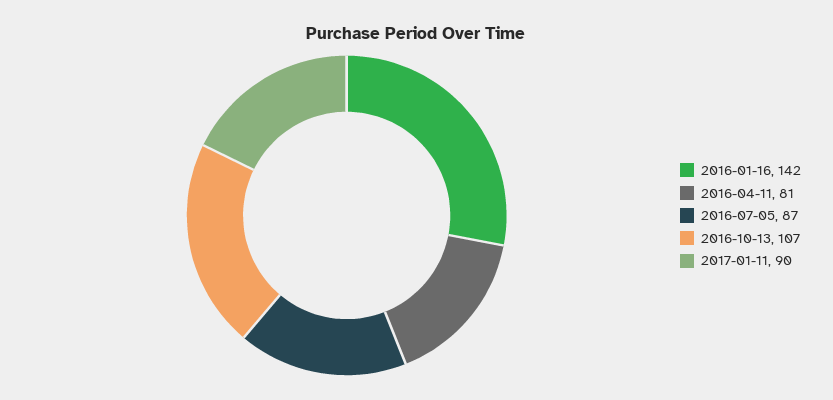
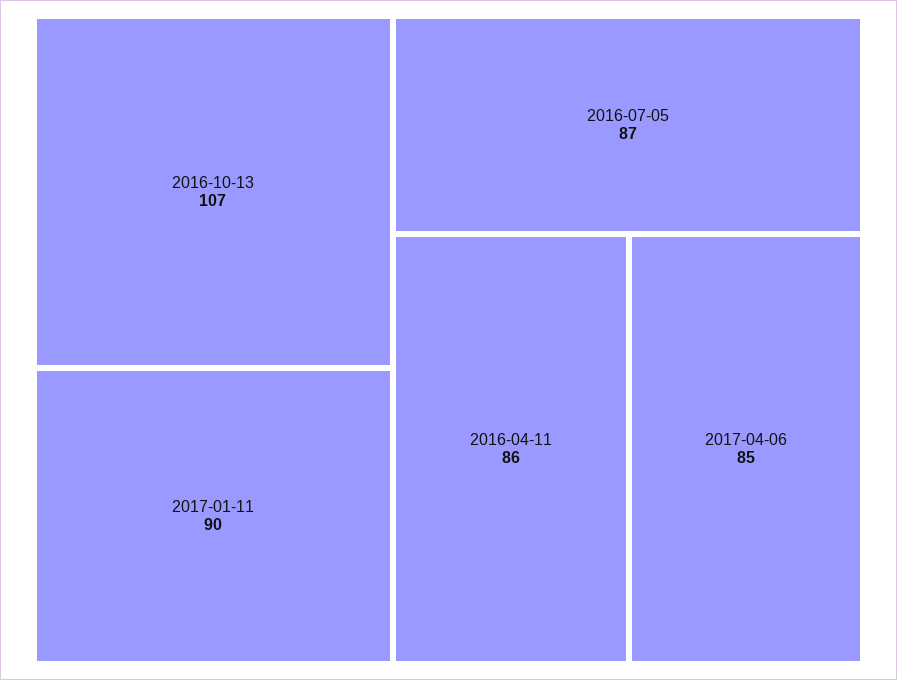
2016-01-16: 142 -> none
2016-04-11: 81 -> 86
2017-04-06: none -> 85

